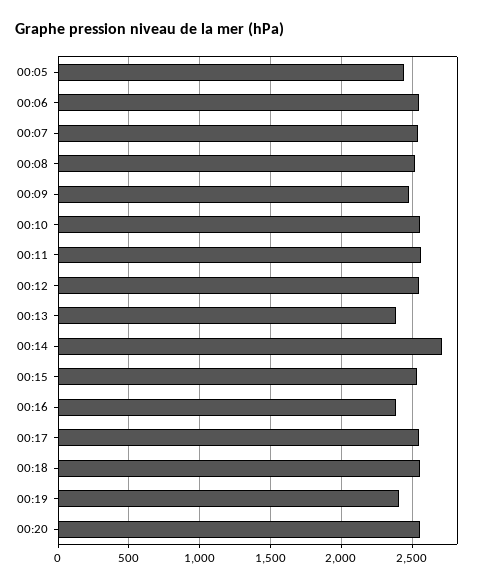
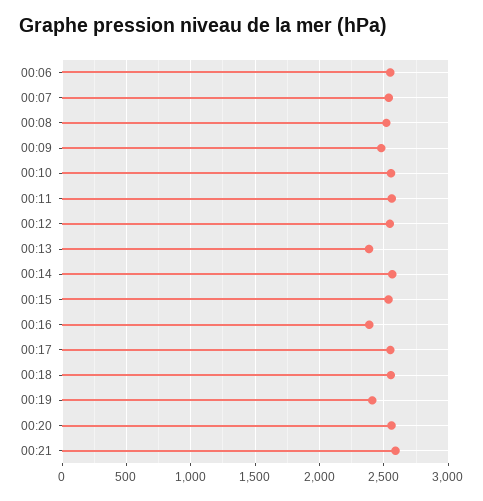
00:05: 2450 -> none
00:14: 2700 -> 2550
00:21: none -> 2600

